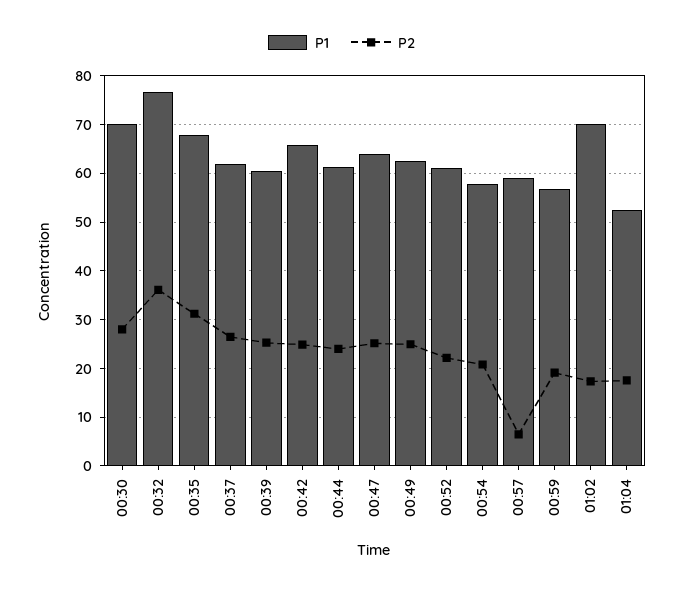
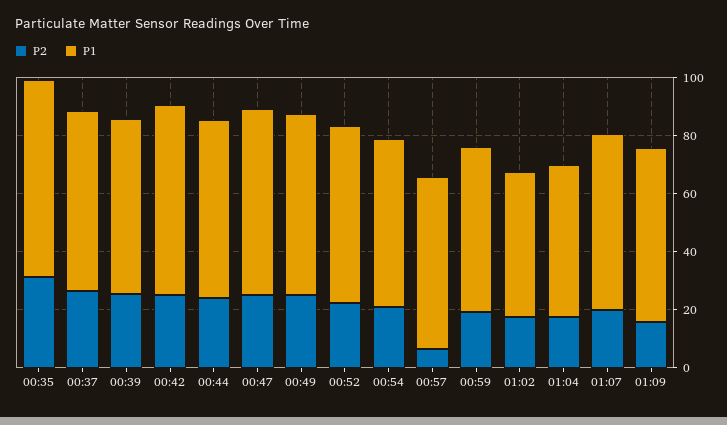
P1, 00:30: 70 -> none
P2, 00:30: 28 -> none
P1, 00:32: 76 -> none
P2, 00:32: 36 -> none
P1, 01:02: 70 -> 50
P2, 01:07: none -> 20
P1, 01:07: none -> 60
P2, 01:09: none -> 15
P1, 01:09: none -> 60

